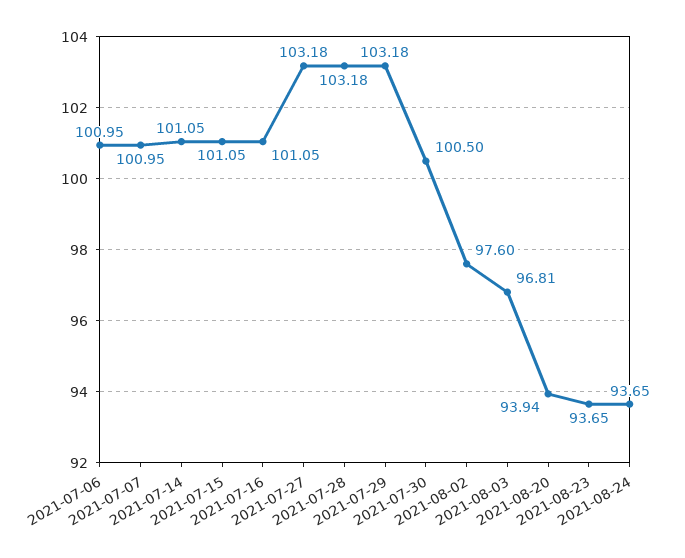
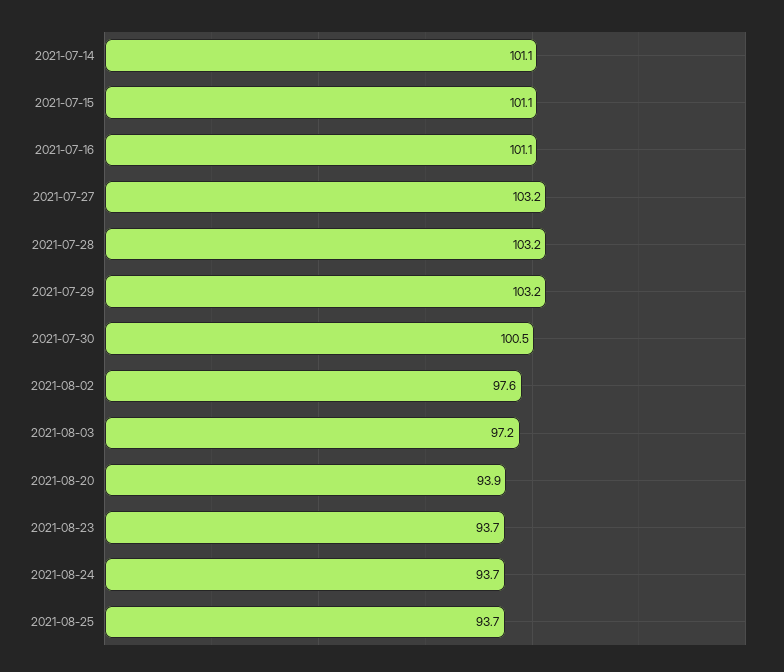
2021-07-06: 100.95 -> none
2021-07-07: 100.95 -> none
2021-08-03: 96.81 -> 97.2
2021-08-25: none -> 93.7

